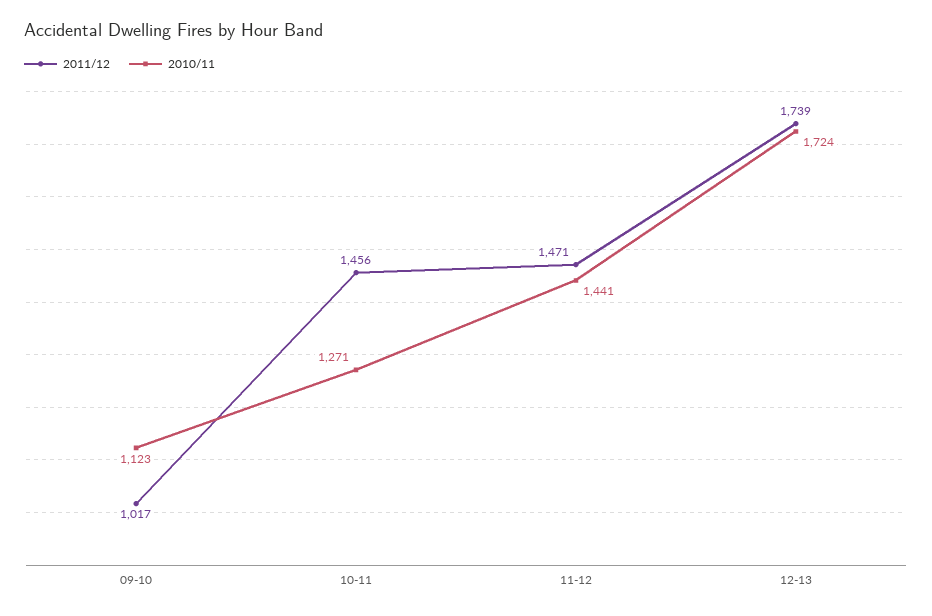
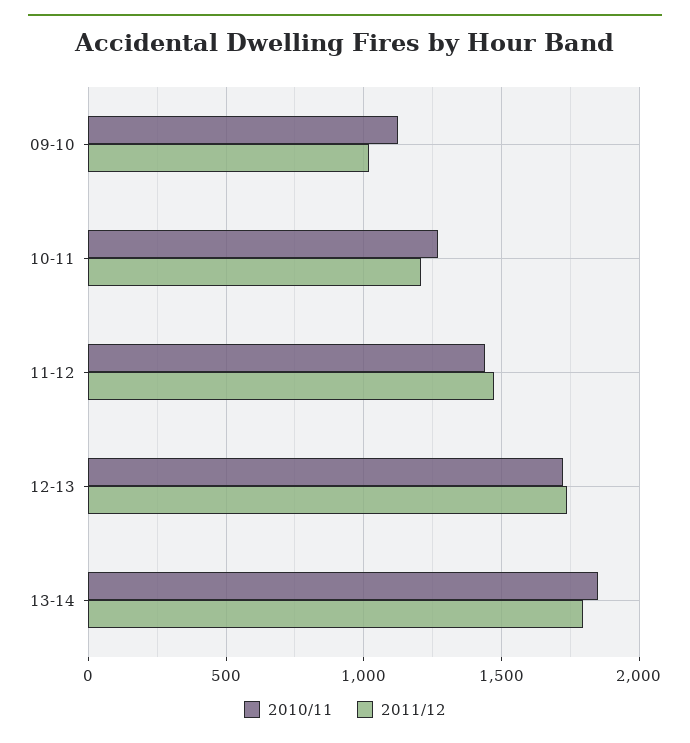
2011/12, 10-11: 1456 -> 1200
2010/11, 13-14: none -> 1850
2011/12, 13-14: none -> 1800

